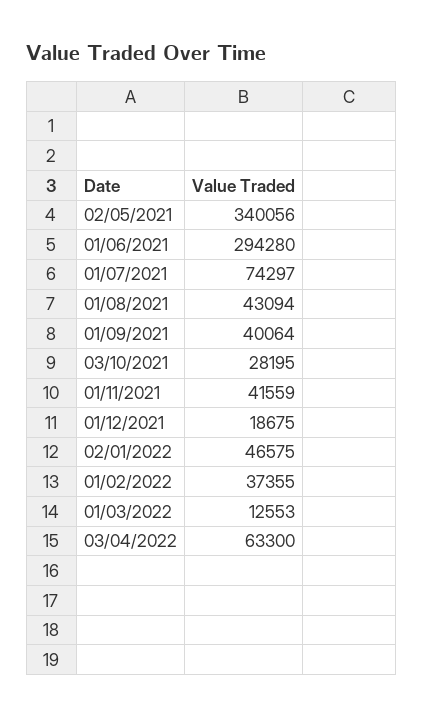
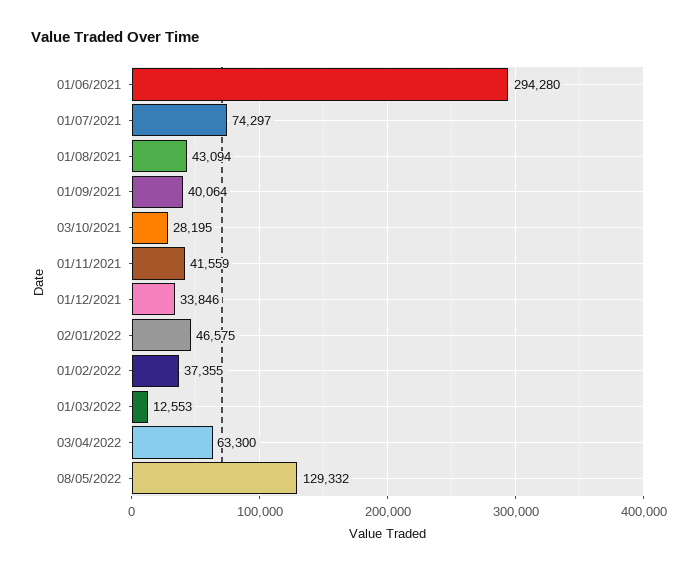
02/05/2021: 340056 -> none
01/12/2021: 18675 -> 33846
08/05/2022: none -> 129332

